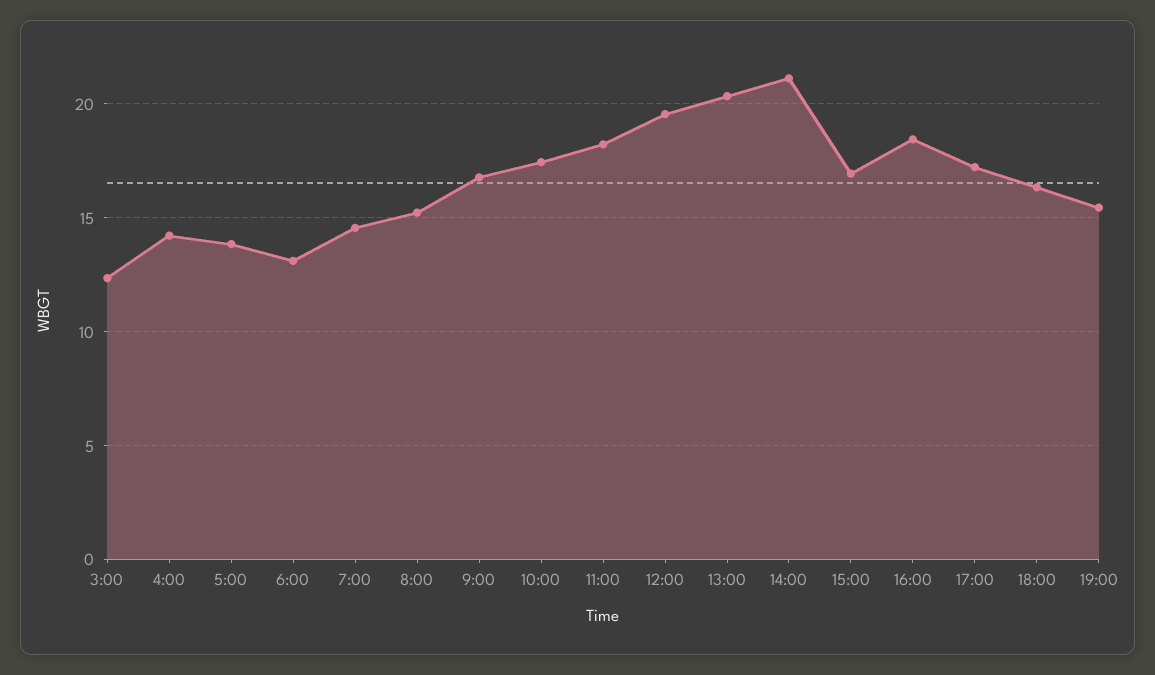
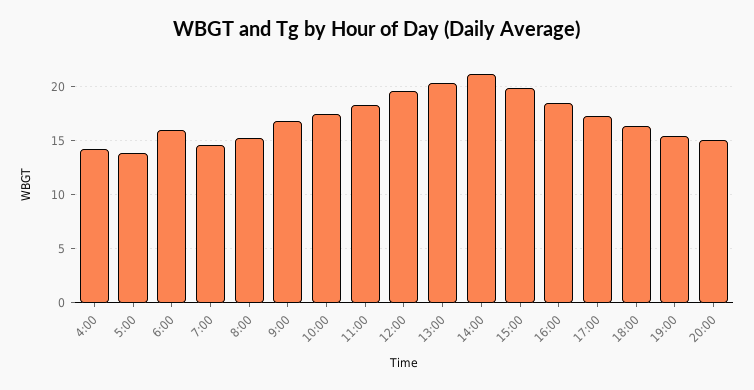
3:00: 12.5 -> none
6:00: 13 -> 16
15:00: 17 -> 20
20:00: none -> 15

